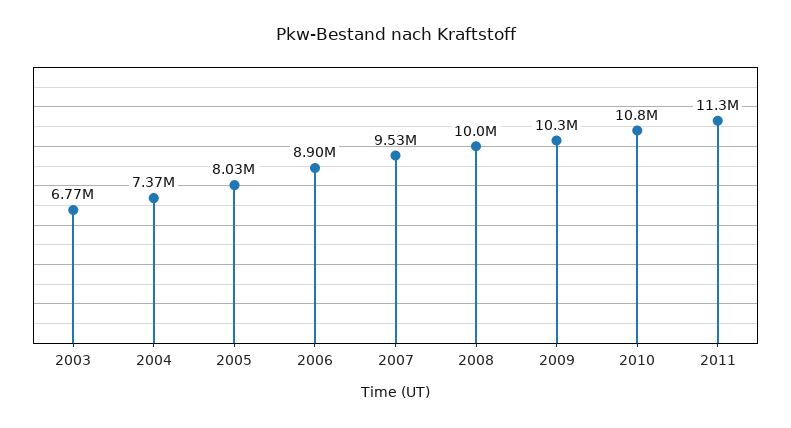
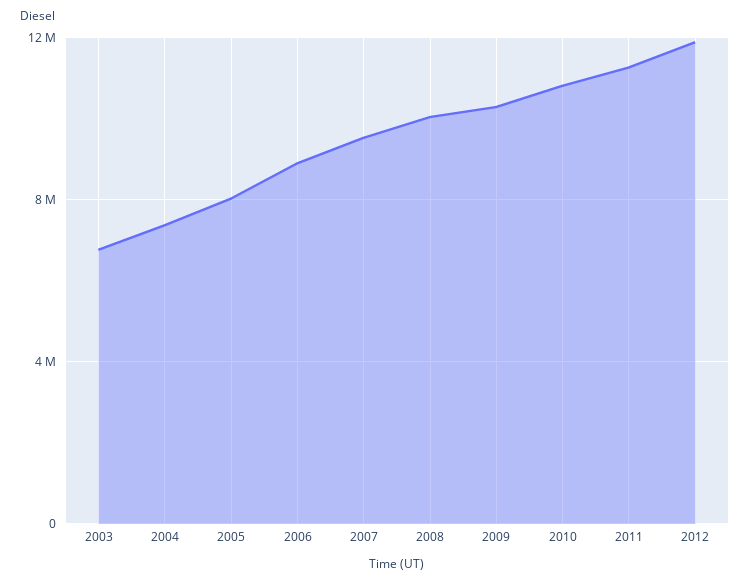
2012: none -> 12000000

